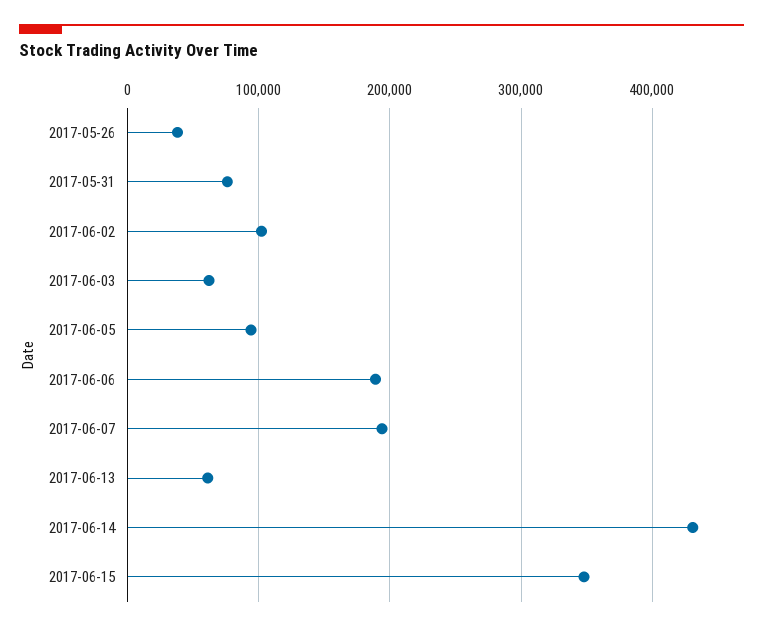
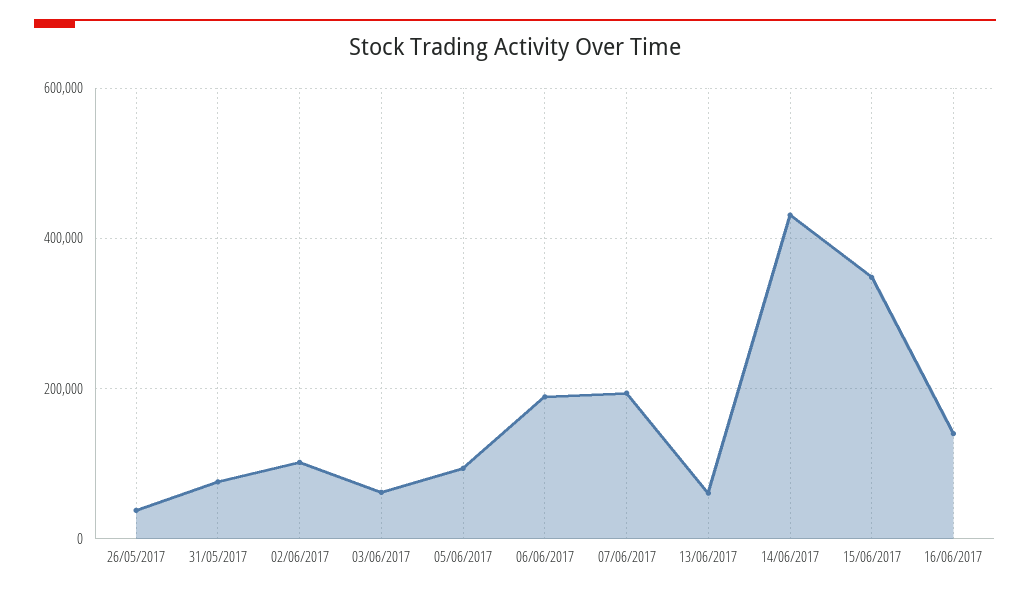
16/06/2017: none -> 140000

